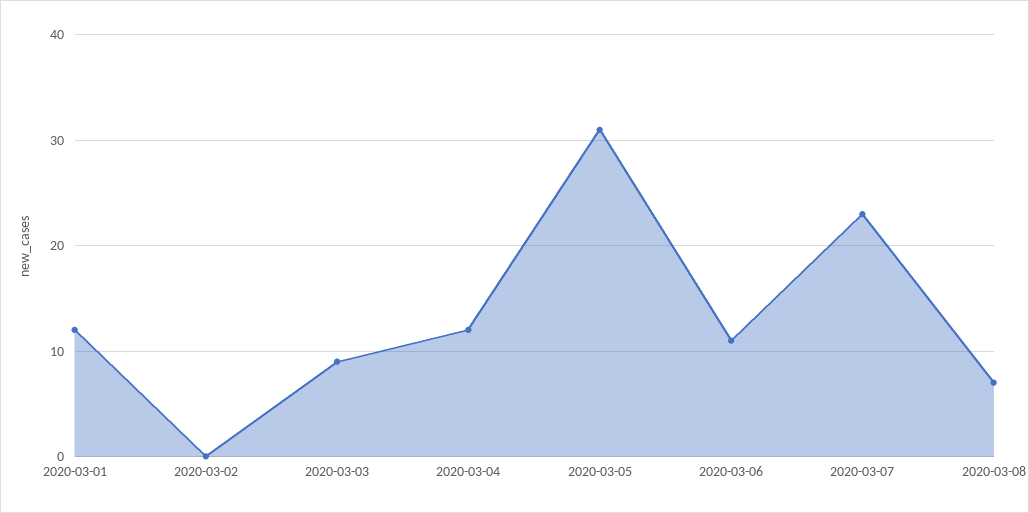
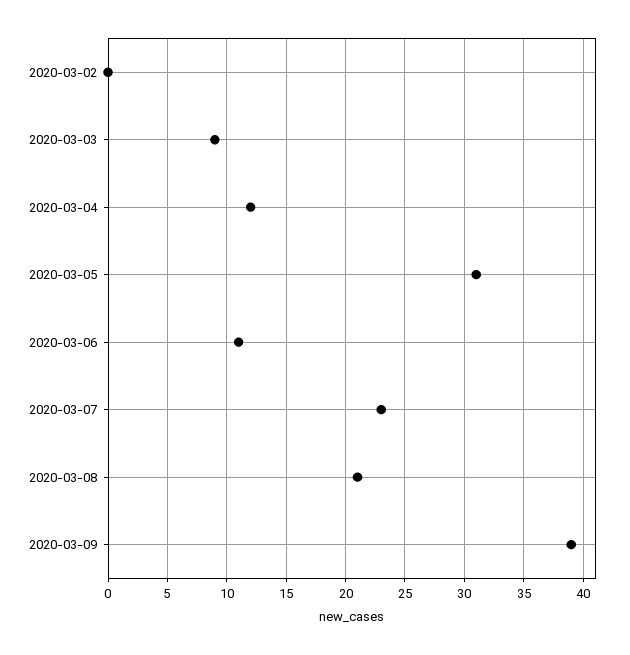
2020-03-01: 12 -> none
2020-03-08: 7 -> 21
2020-03-09: none -> 39

